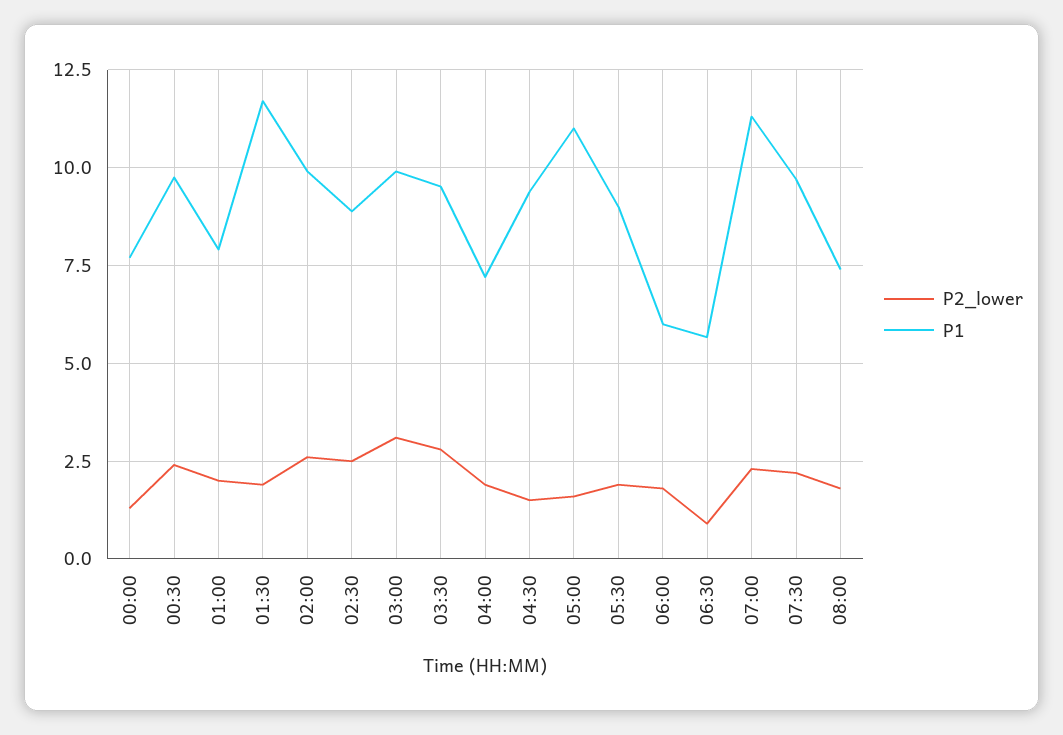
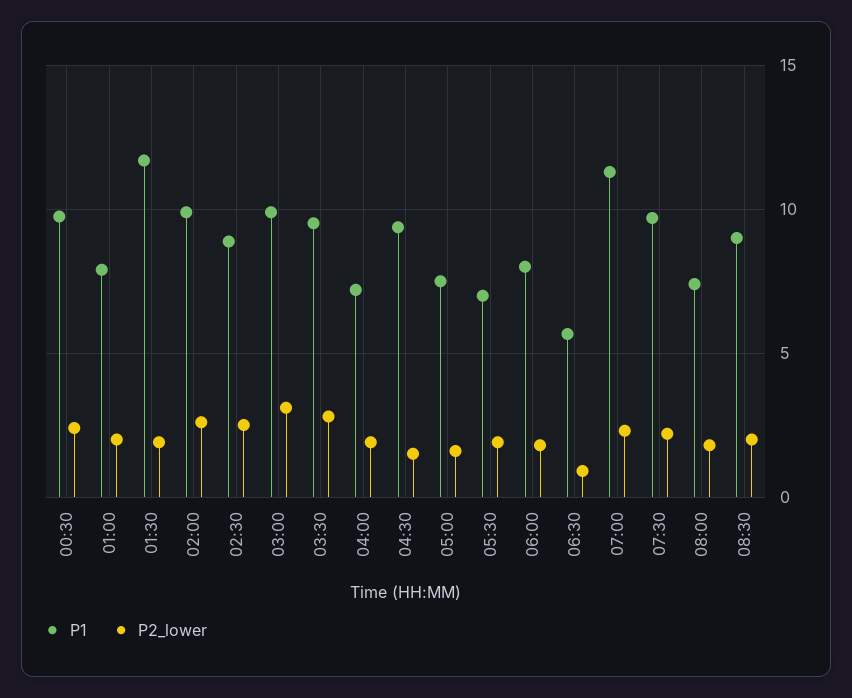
P2_lower, 00:00: 1.25 -> none
P1, 00:00: 7.75 -> none
P1, 05:00: 11 -> 7.5
P1, 05:30: 9 -> 7
P1, 06:00: 6 -> 8
P1, 08:30: none -> 9
P2_lower, 08:30: none -> 2

